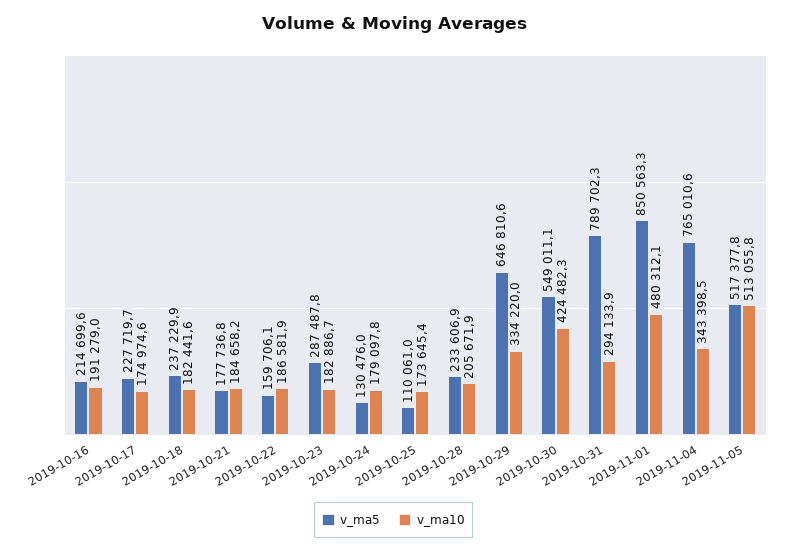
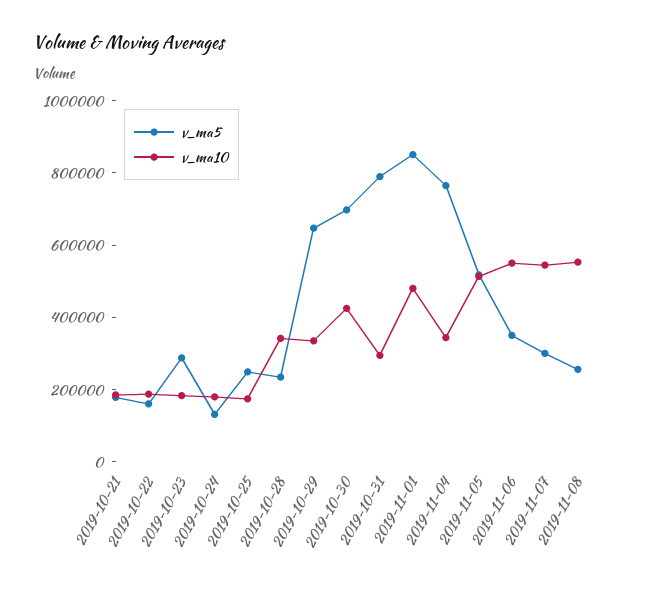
v_ma5, 2019-10-16: 214699.6 -> none
v_ma10, 2019-10-16: 191279 -> none
v_ma5, 2019-10-17: 227719.7 -> none
v_ma10, 2019-10-17: 174974.6 -> none
v_ma5, 2019-10-18: 237229.9 -> none
v_ma10, 2019-10-18: 182441.6 -> none
v_ma5, 2019-10-25: 110061 -> 250000
v_ma10, 2019-10-28: 205671.9 -> 350000
v_ma5, 2019-10-30: 549011.1 -> 700000
v_ma5, 2019-11-06: none -> 350000
v_ma10, 2019-11-06: none -> 550000
v_ma5, 2019-11-07: none -> 300000
v_ma10, 2019-11-07: none -> 550000
v_ma5, 2019-11-08: none -> 250000
v_ma10, 2019-11-08: none -> 550000

